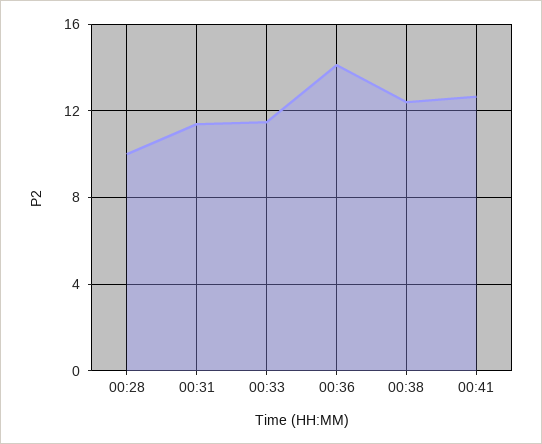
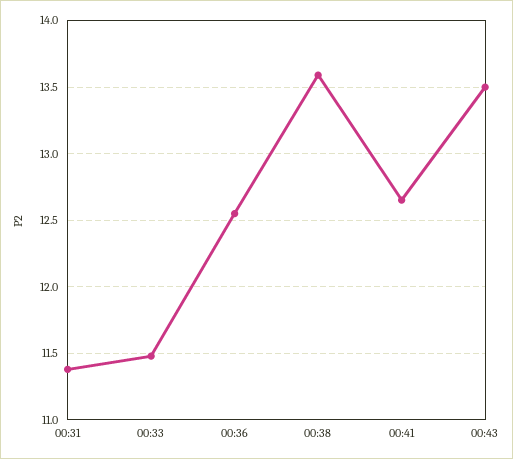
00:28: 10 -> none
00:36: 14 -> 12.55
00:38: 12.5 -> 13.6
00:43: none -> 13.5

